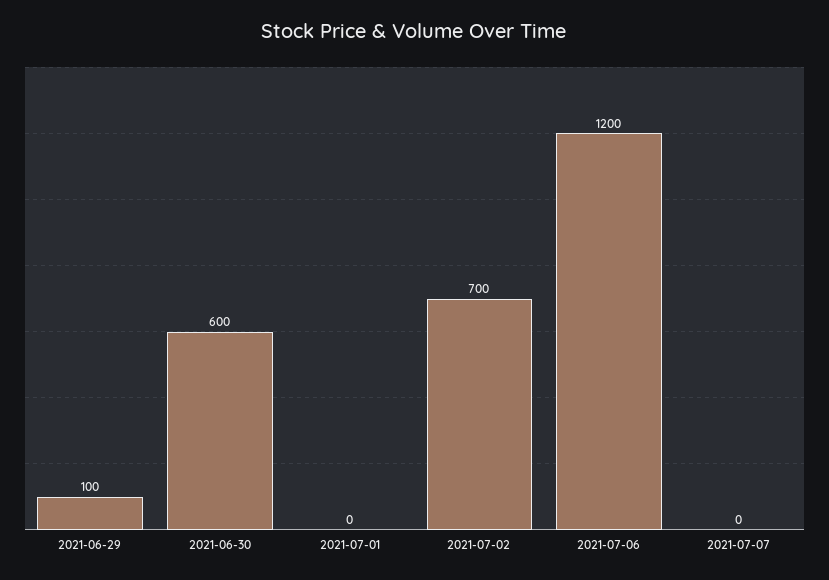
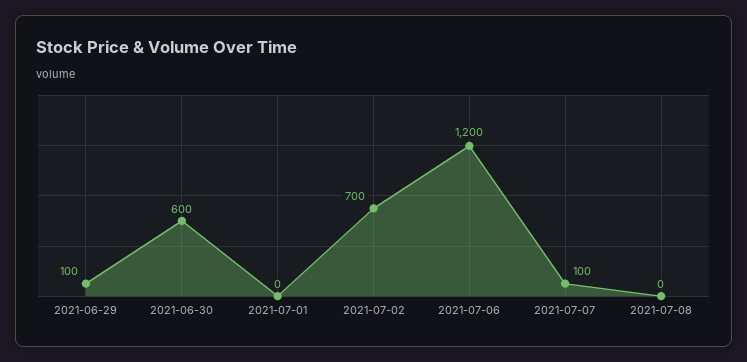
2021-07-07: 0 -> 100
2021-07-08: none -> 0

